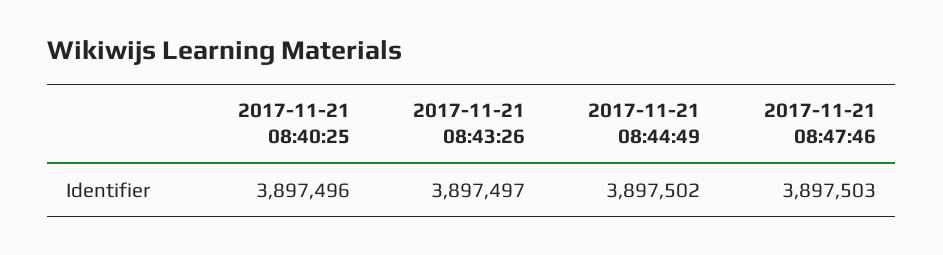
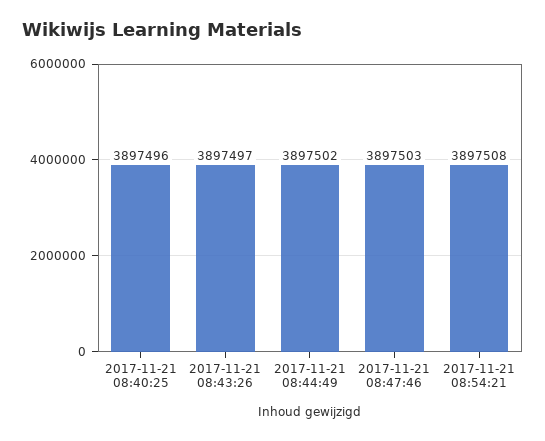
2017-11-21 08:54:21: none -> 3897508

